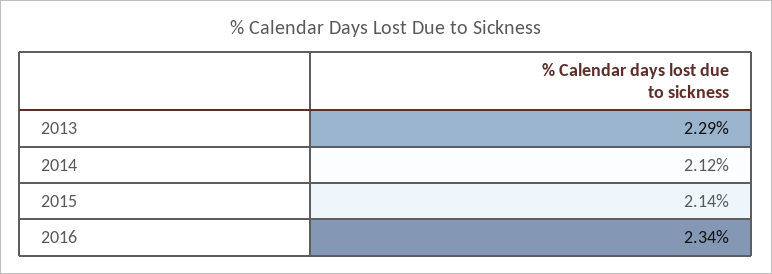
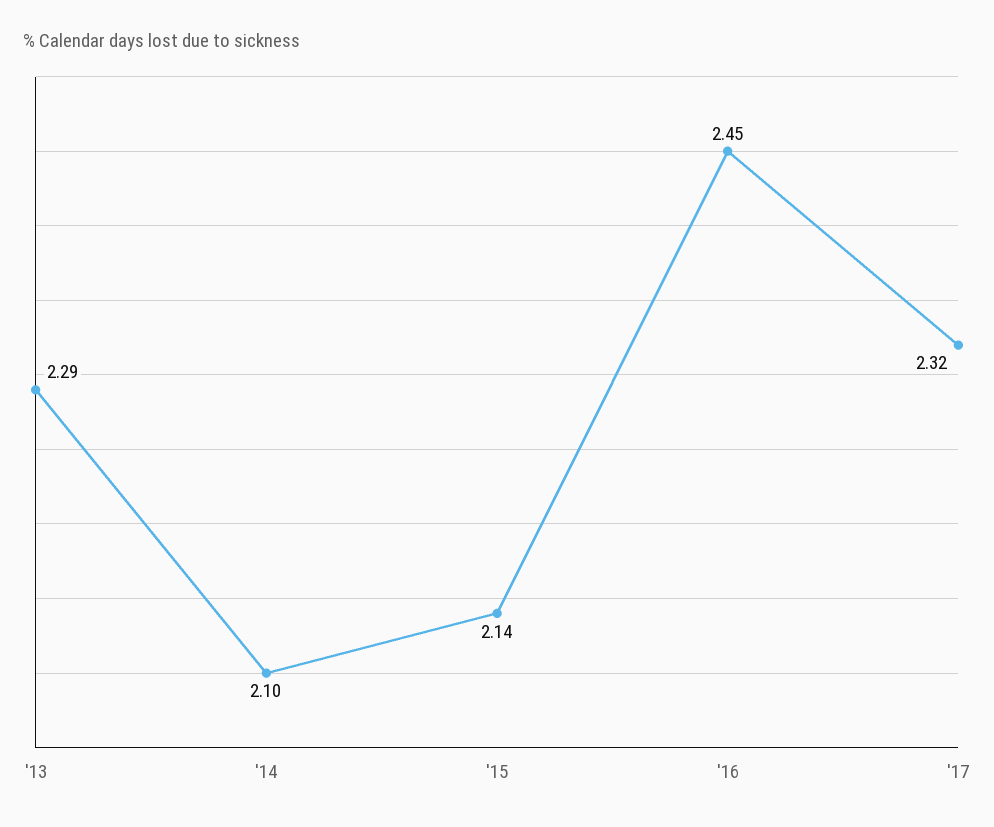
2014: 2.12 -> 2.1
2016: 2.34 -> 2.45
'17: none -> 2.32

